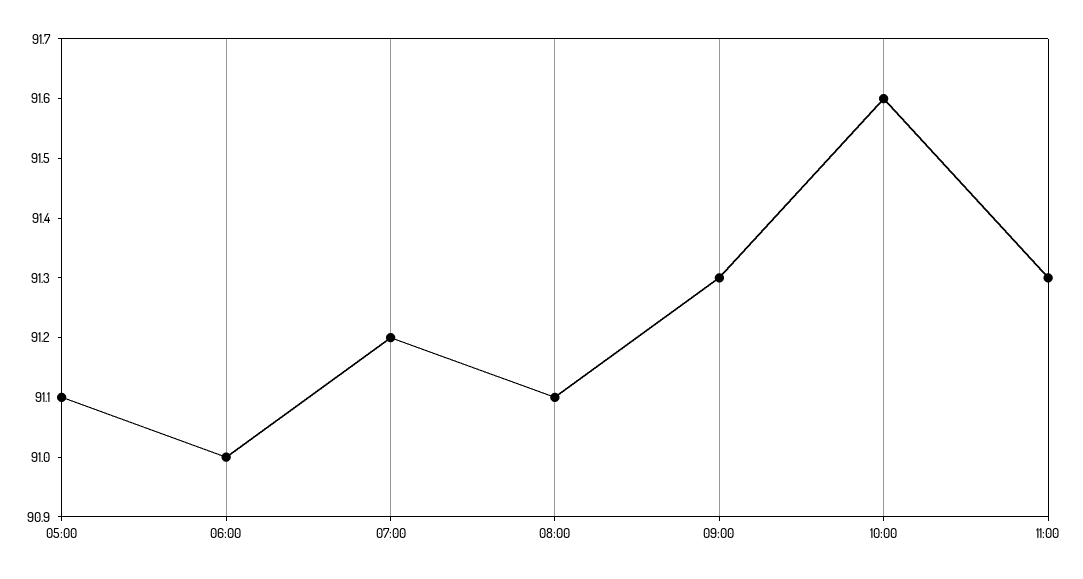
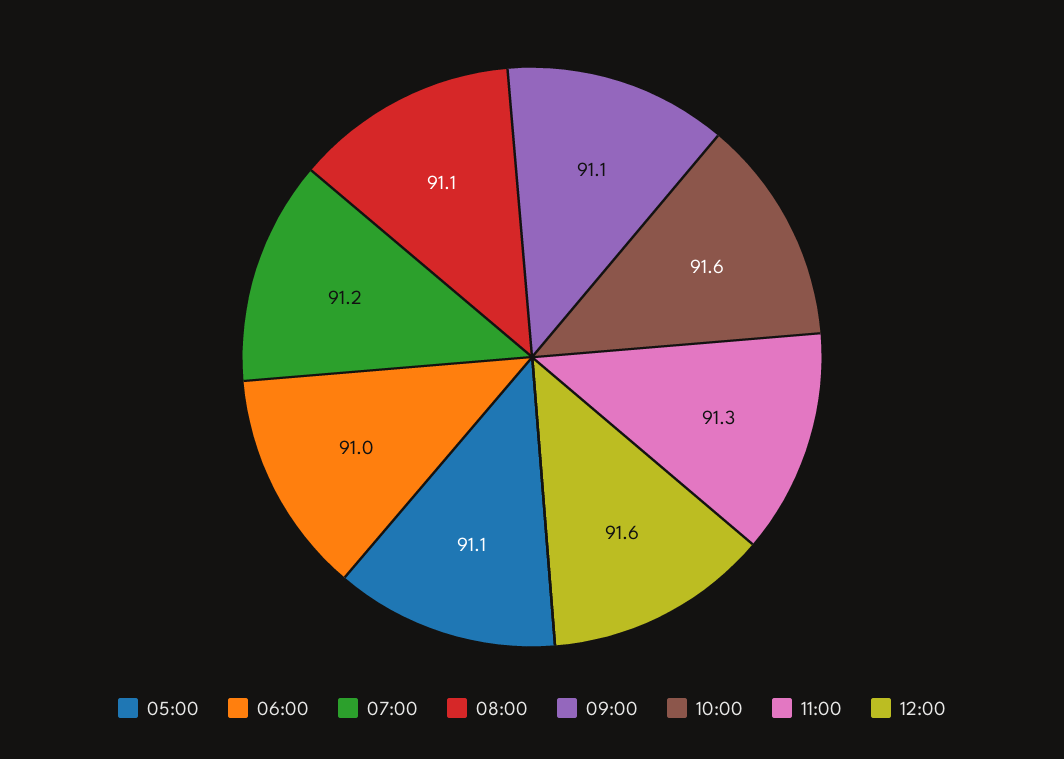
09:00: 91.3 -> 91.1
12:00: none -> 91.6

